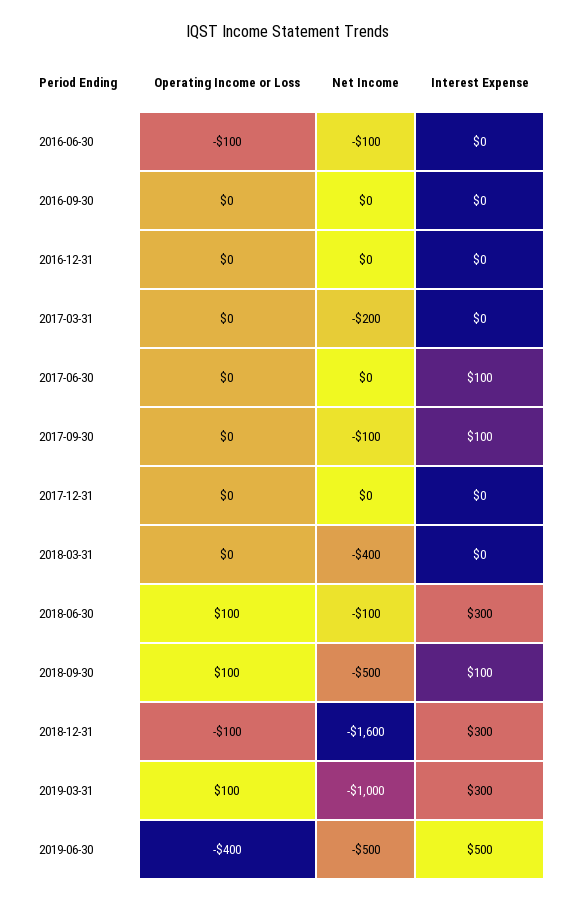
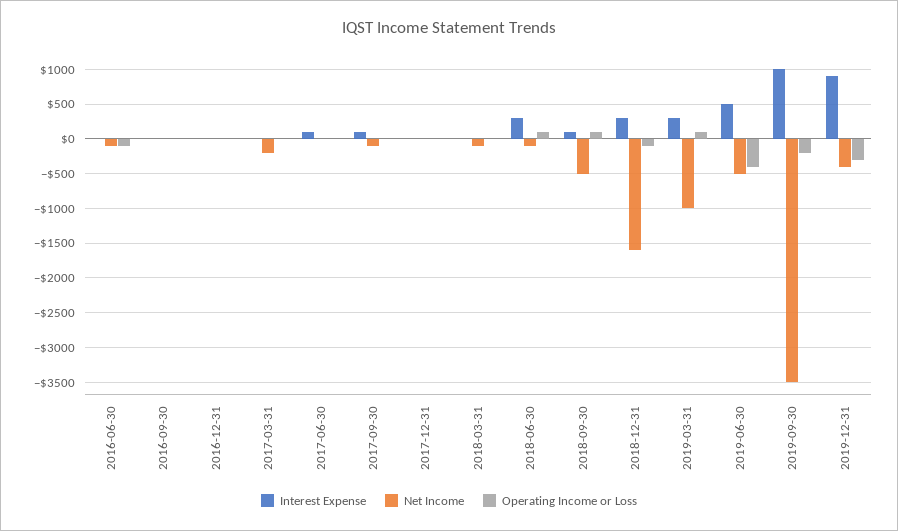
Net Income, 2018-03-31: -400 -> -100
Interest Expense, 2019-09-30: none -> 1000
Net Income, 2019-09-30: none -> -3500
Operating Income or Loss, 2019-09-30: none -> -200
Interest Expense, 2019-12-31: none -> 900
Net Income, 2019-12-31: none -> -400
Operating Income or Loss, 2019-12-31: none -> -300

